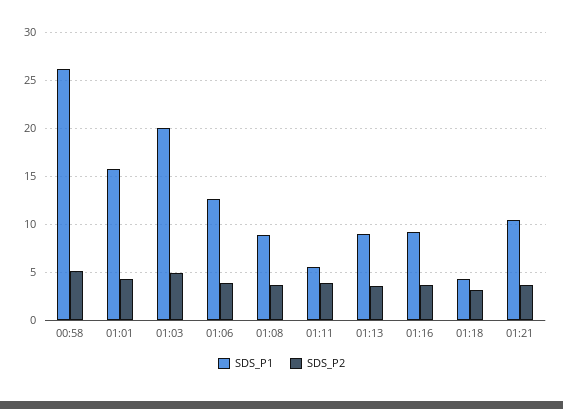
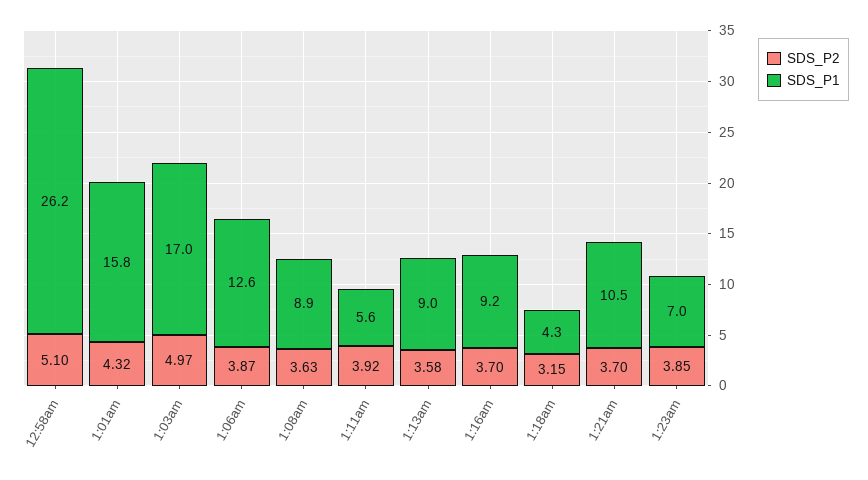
SDS_P1, 01:03: 20 -> 17
SDS_P2, 1:23am: none -> 3.85
SDS_P1, 1:23am: none -> 7

